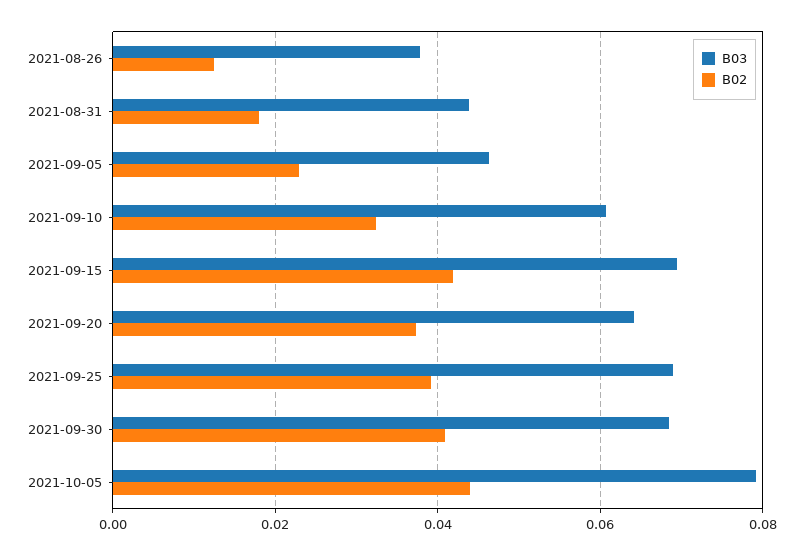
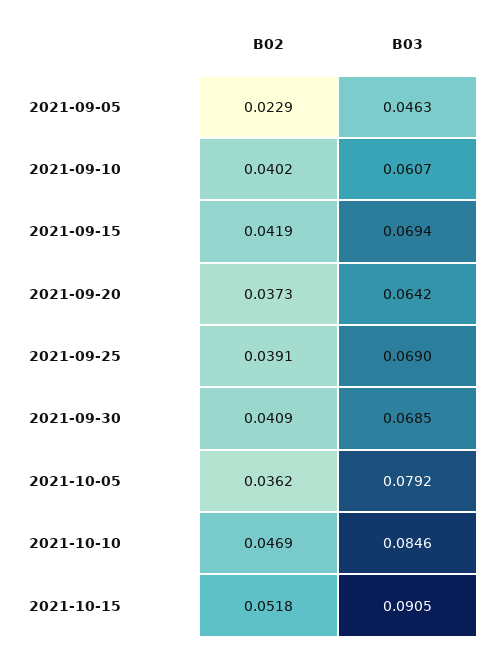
B03, 2021-08-26: 0.038 -> none
B02, 2021-08-26: 0.012 -> none
B03, 2021-08-31: 0.044 -> none
B02, 2021-08-31: 0.018 -> none
B02, 2021-09-10: 0.032 -> 0.0402
B02, 2021-10-05: 0.044 -> 0.0362
B02, 2021-10-10: none -> 0.0469
B03, 2021-10-10: none -> 0.0846
B02, 2021-10-15: none -> 0.0518
B03, 2021-10-15: none -> 0.0905

